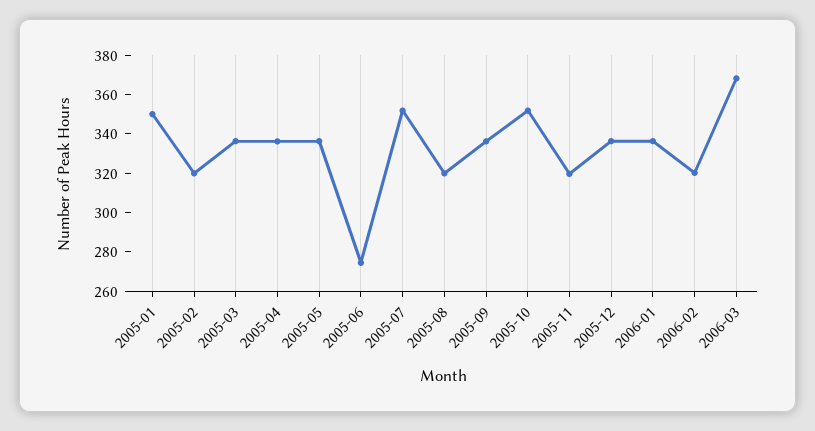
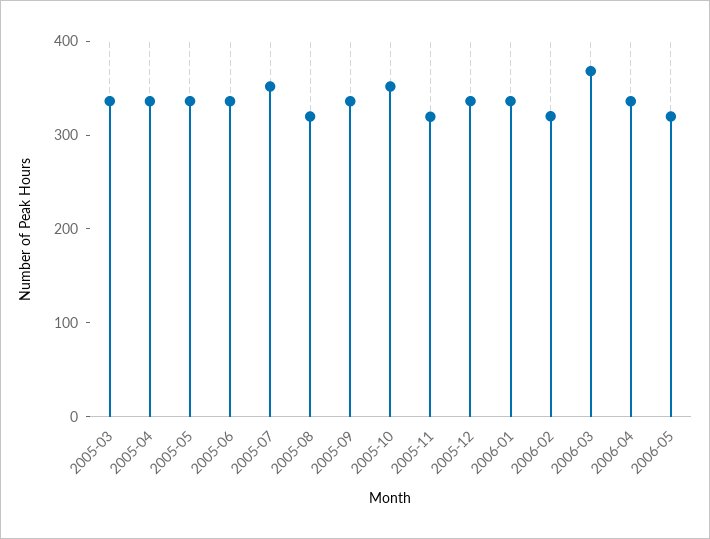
2005-01: 350 -> none
2005-02: 320 -> none
2005-06: 275 -> 340
2006-04: none -> 340
2006-05: none -> 320

